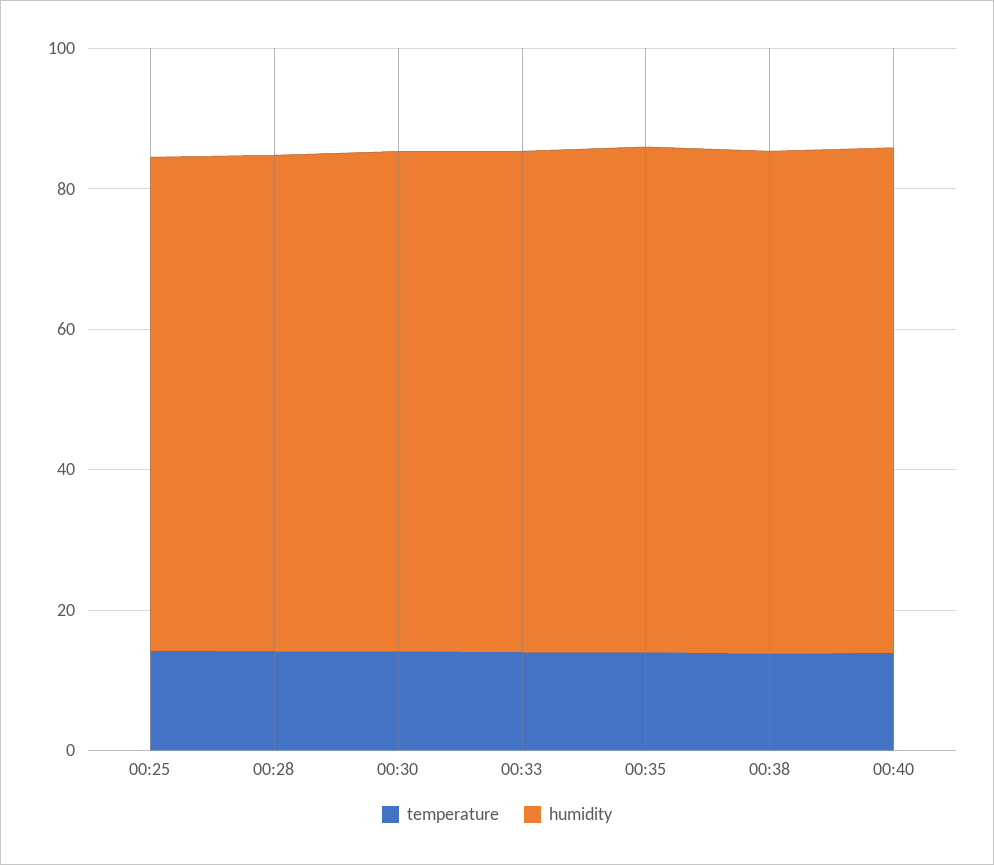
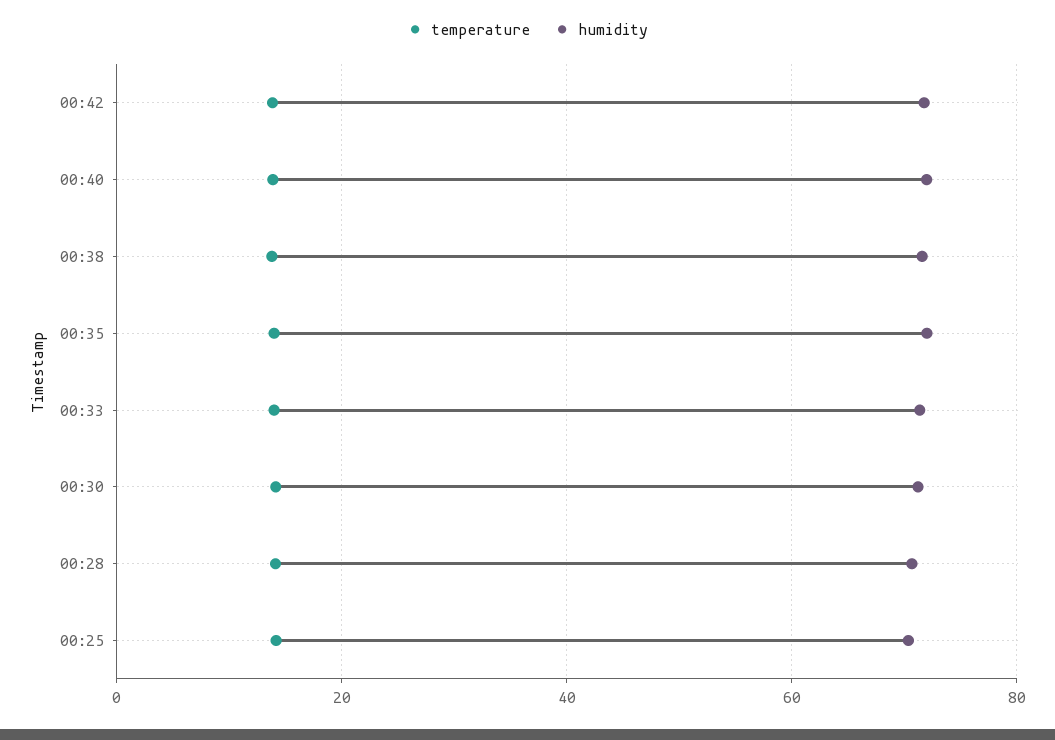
temperature, 00:42: none -> 14
humidity, 00:42: none -> 72

